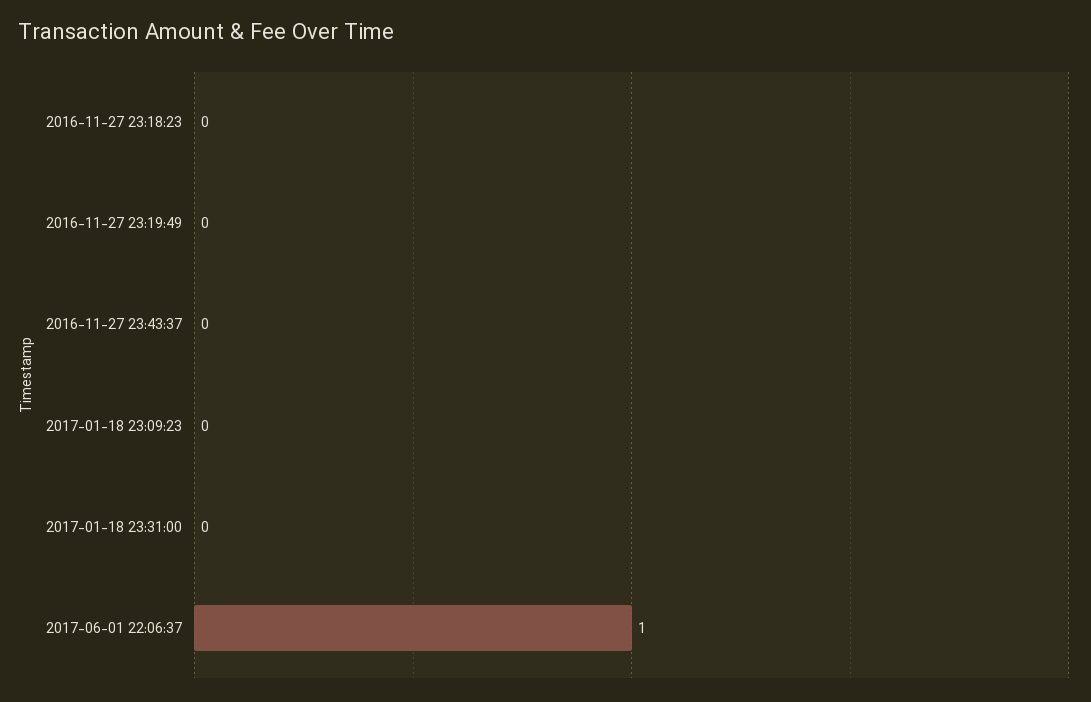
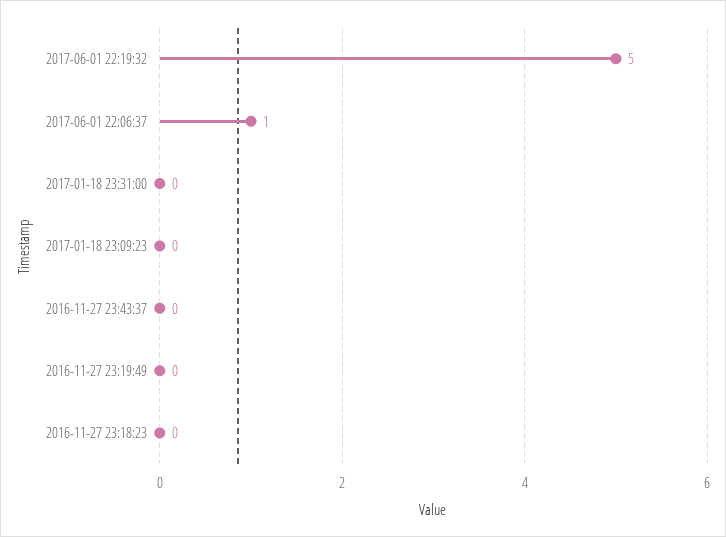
2017-06-01 22:19:32: none -> 5

